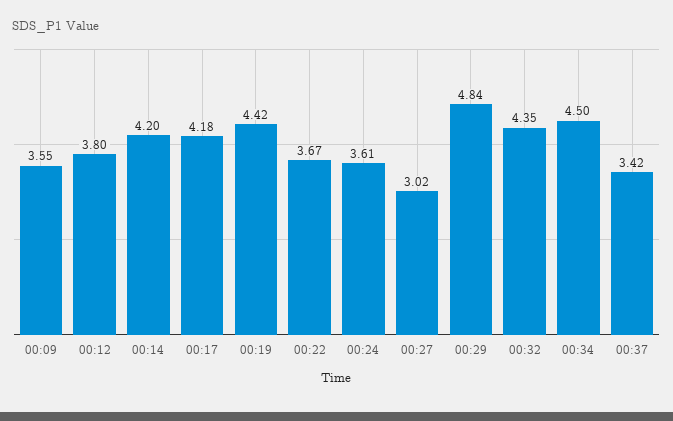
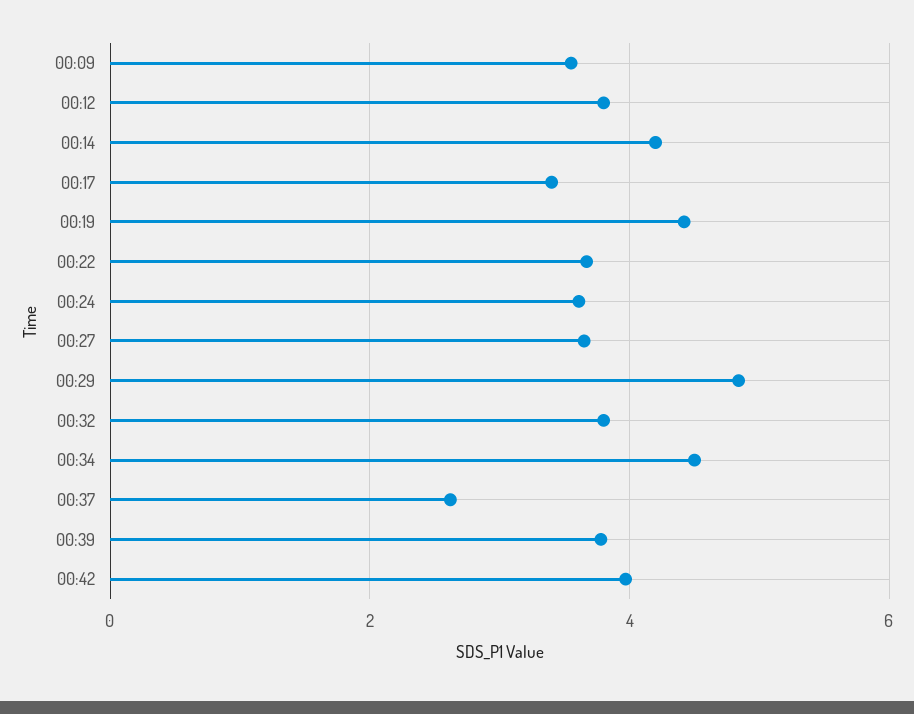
00:17: 4.18 -> 3.4
00:27: 3.02 -> 3.6
00:32: 4.35 -> 3.8
00:37: 3.42 -> 2.6
00:39: none -> 3.8
00:42: none -> 4

